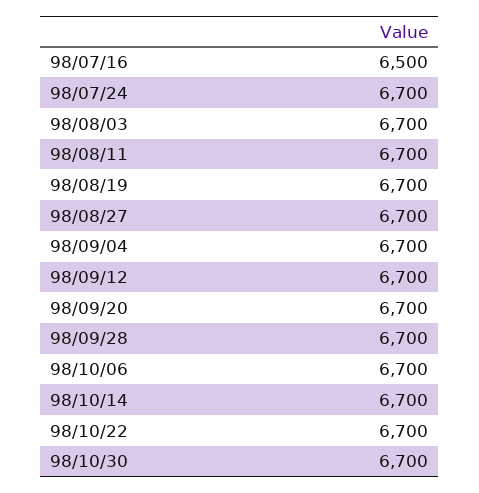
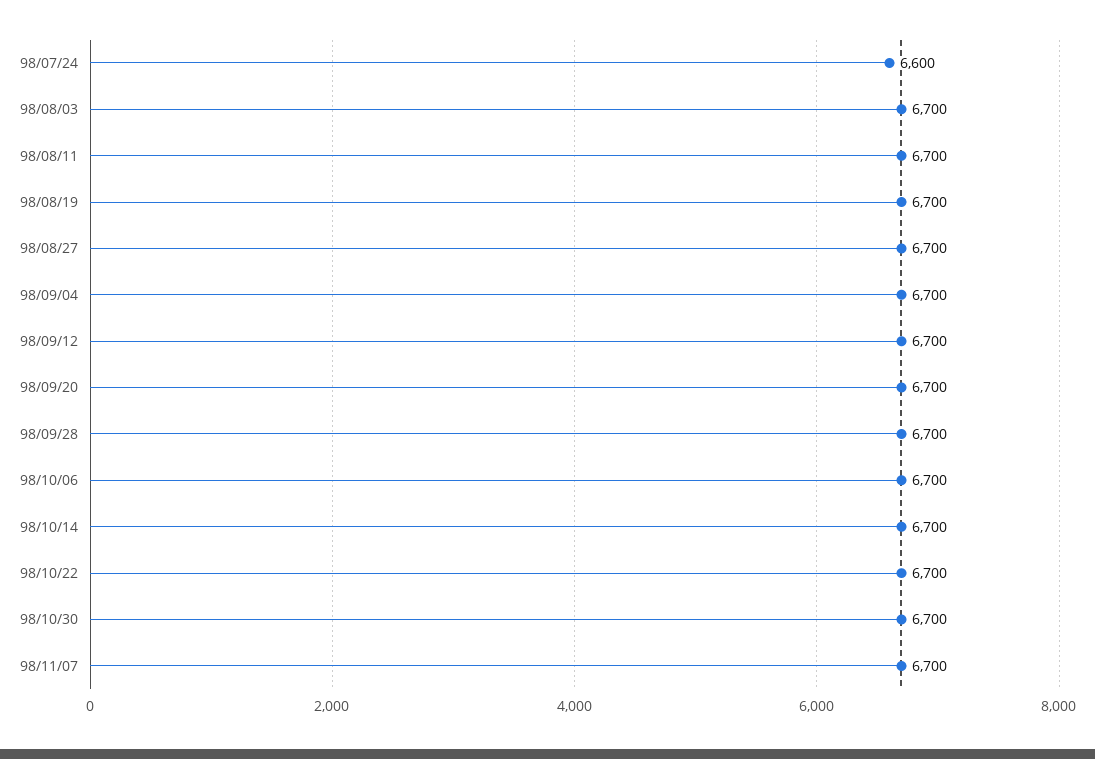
98/07/16: 6500 -> none
98/07/24: 6700 -> 6600
98/11/07: none -> 6700

